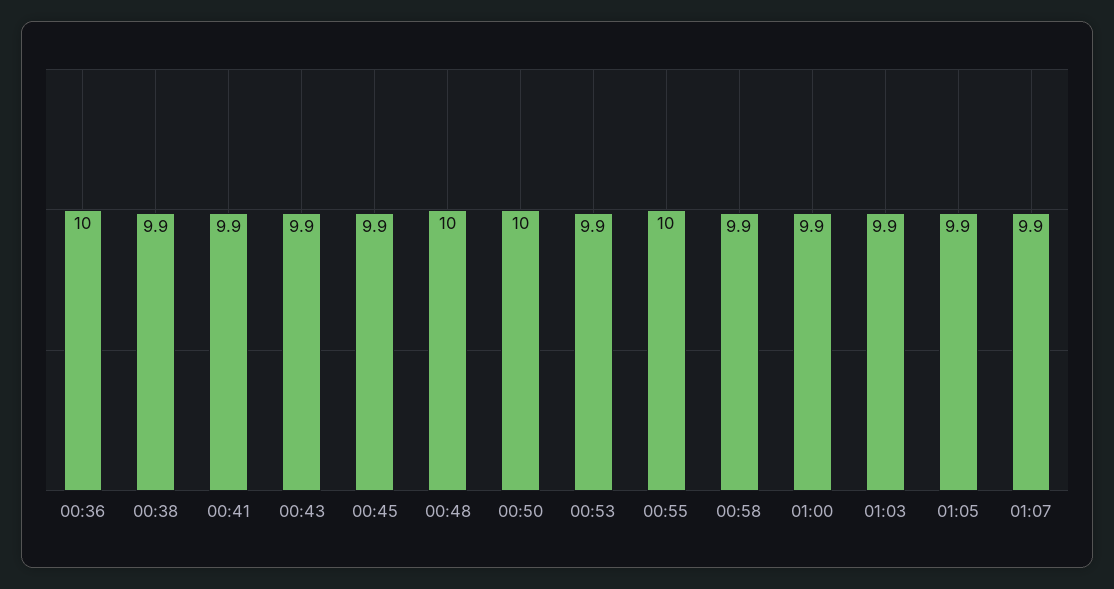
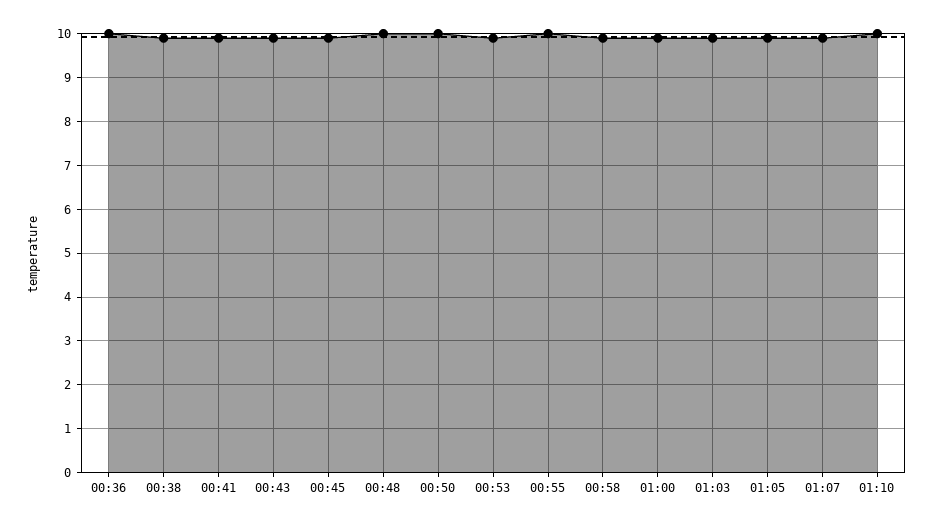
01:10: none -> 10

